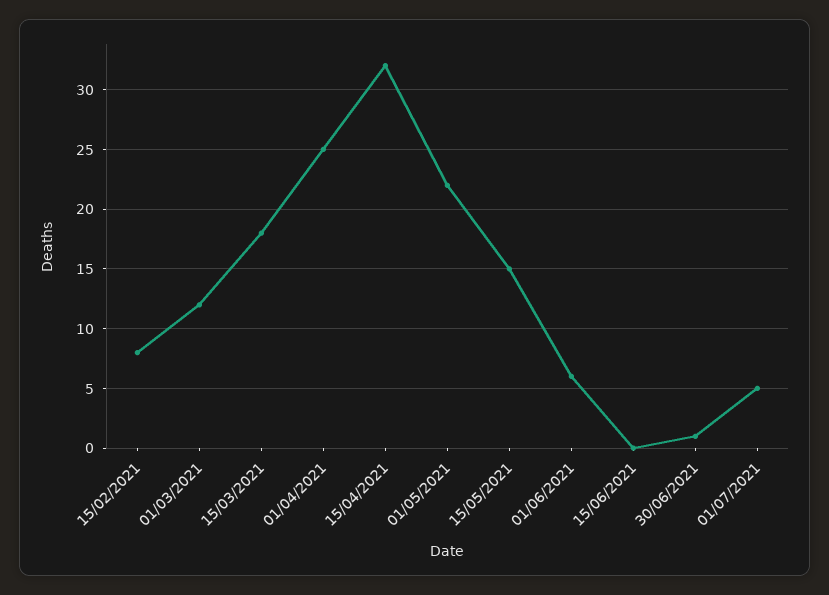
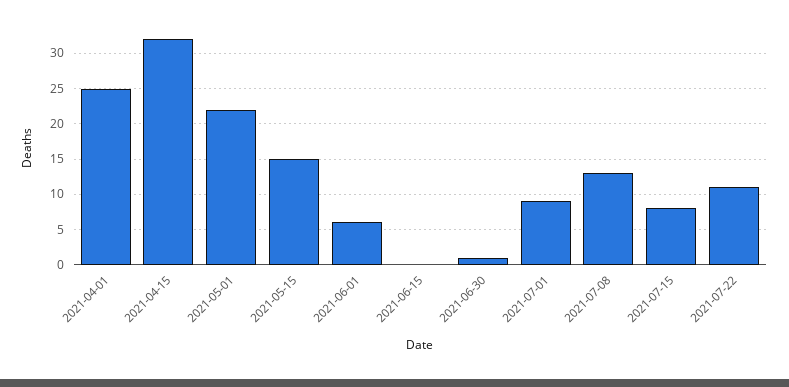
15/02/2021: 8 -> none
01/03/2021: 12 -> none
15/03/2021: 18 -> none
01/07/2021: 5 -> 9
2021-07-08: none -> 13
2021-07-15: none -> 8
2021-07-22: none -> 11

